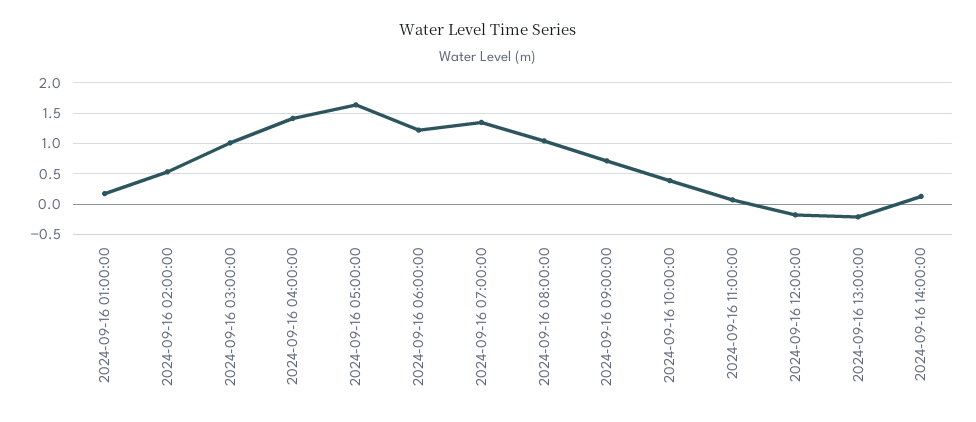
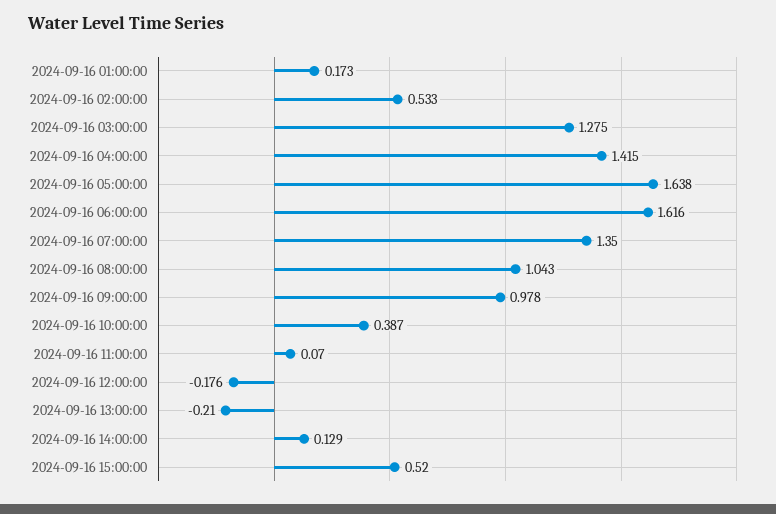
2024-09-16 03:00:00: 1 -> 1.275
2024-09-16 06:00:00: 1.2 -> 1.616
2024-09-16 09:00:00: 0.7 -> 0.978
2024-09-16 15:00:00: none -> 0.52

